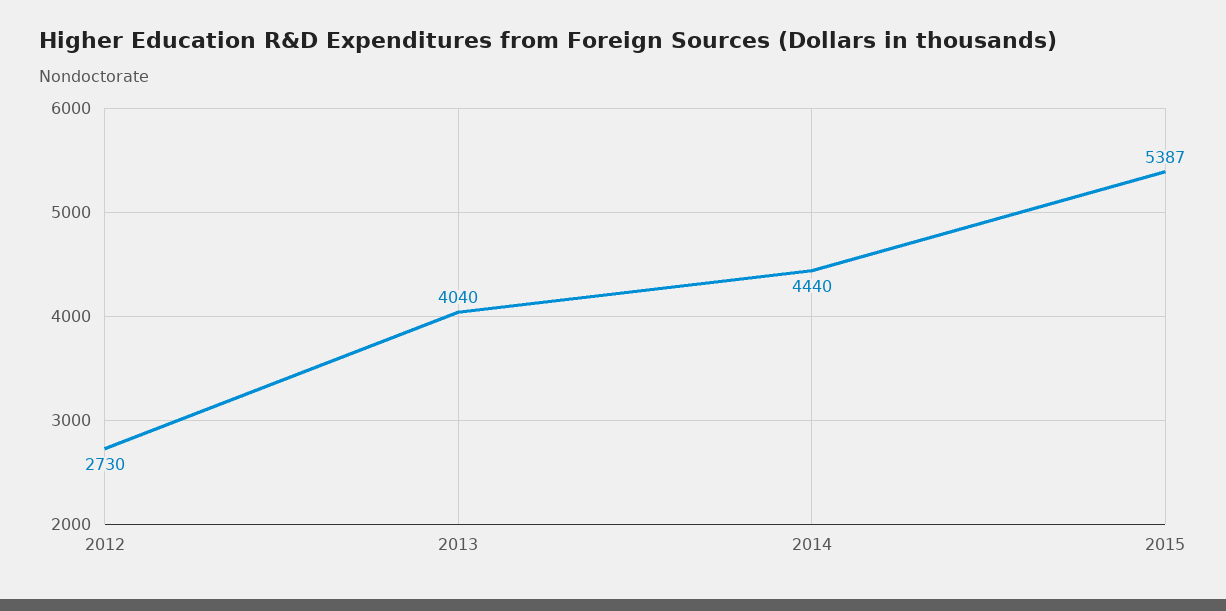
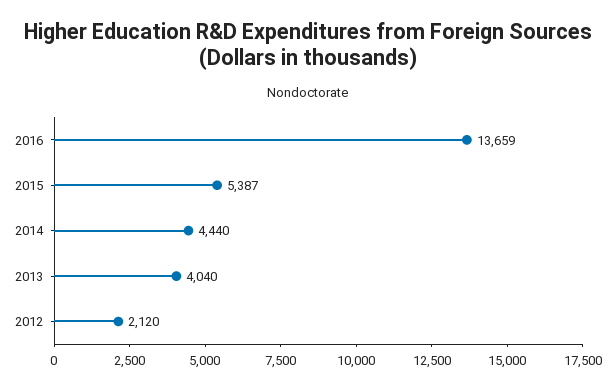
2012: 2730 -> 2120
2016: none -> 13659

